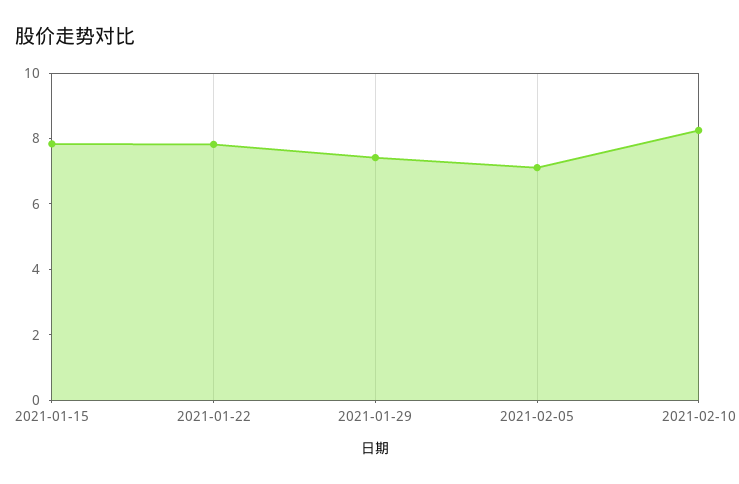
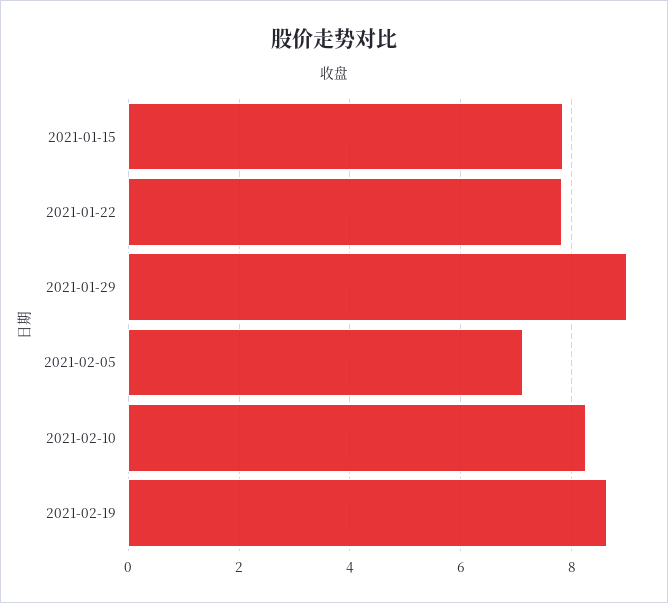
2021-01-29: 7.5 -> 9
2021-02-19: none -> 8.6

